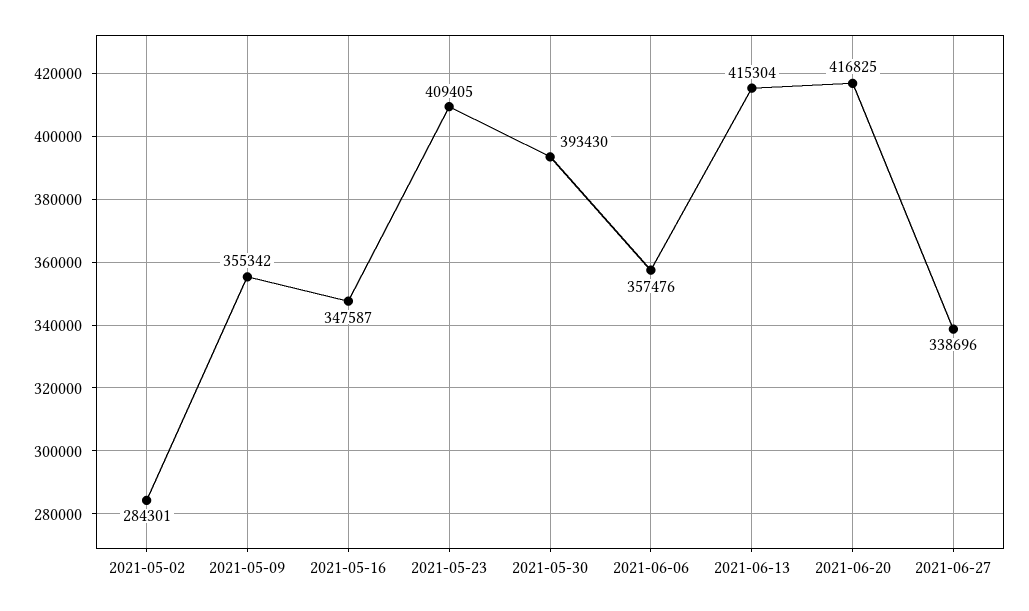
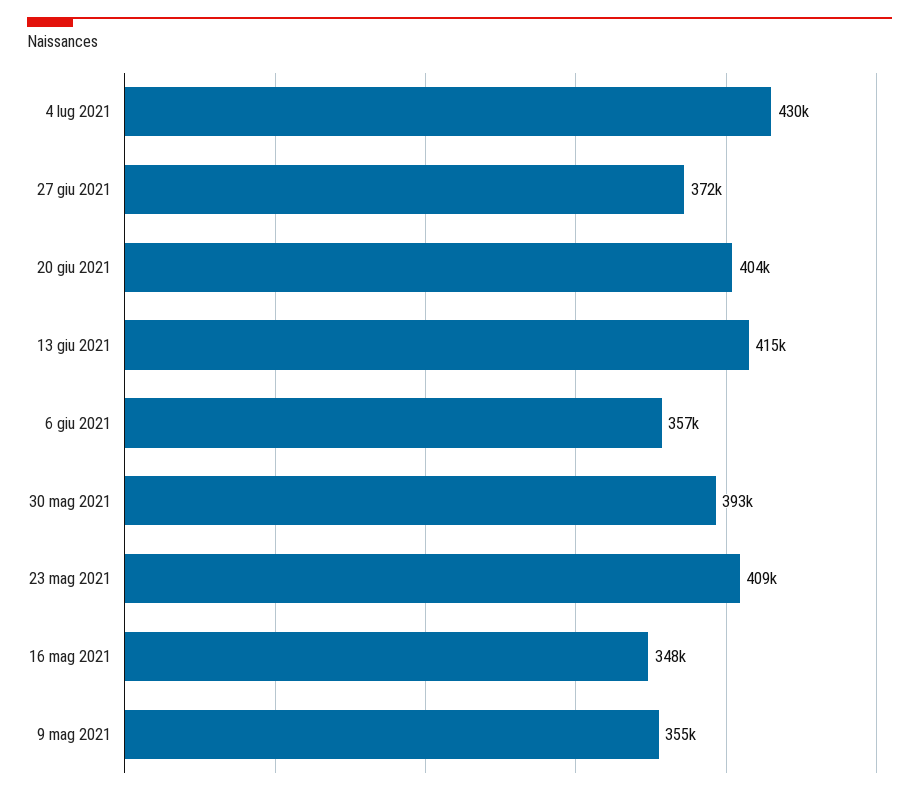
2021-05-02: 284301 -> none
2021-06-20: 416825 -> 404000
2021-06-27: 338696 -> 372000
4 lug 2021: none -> 430000

